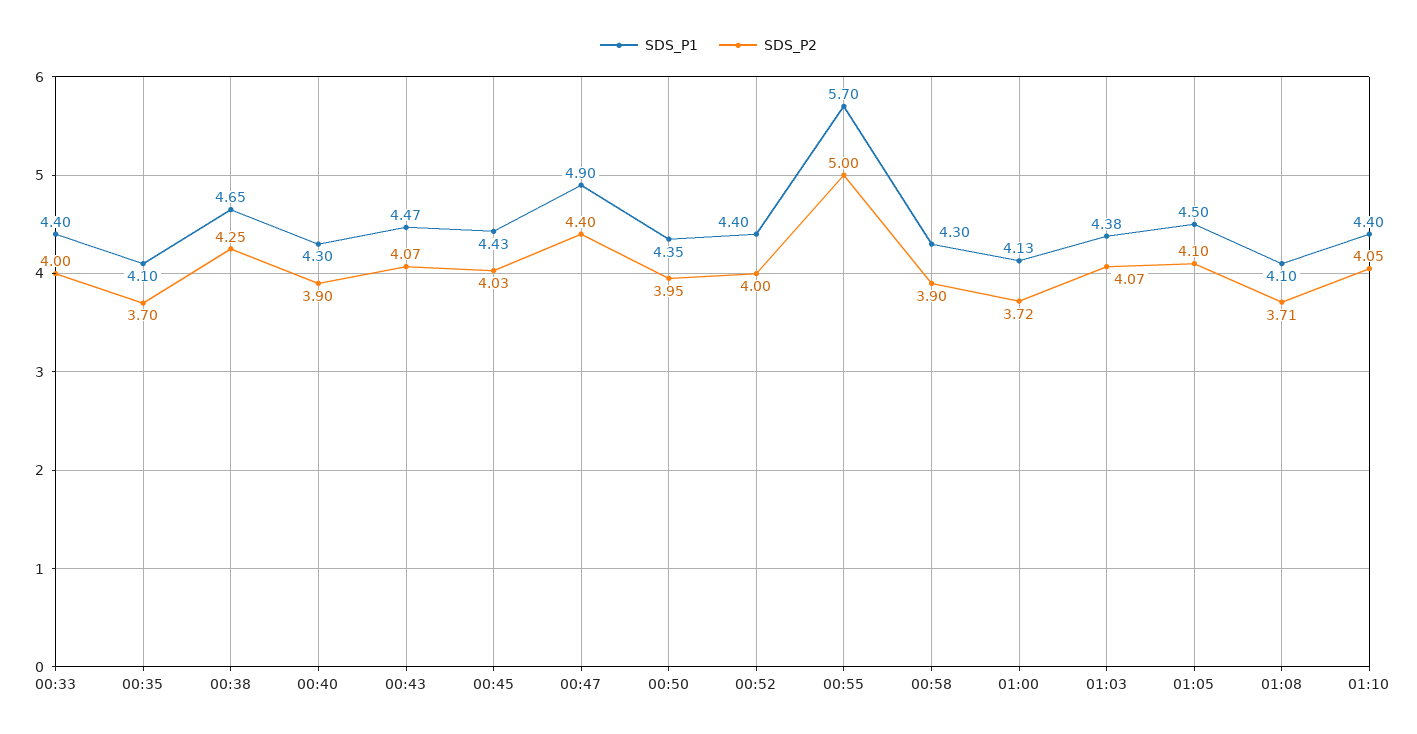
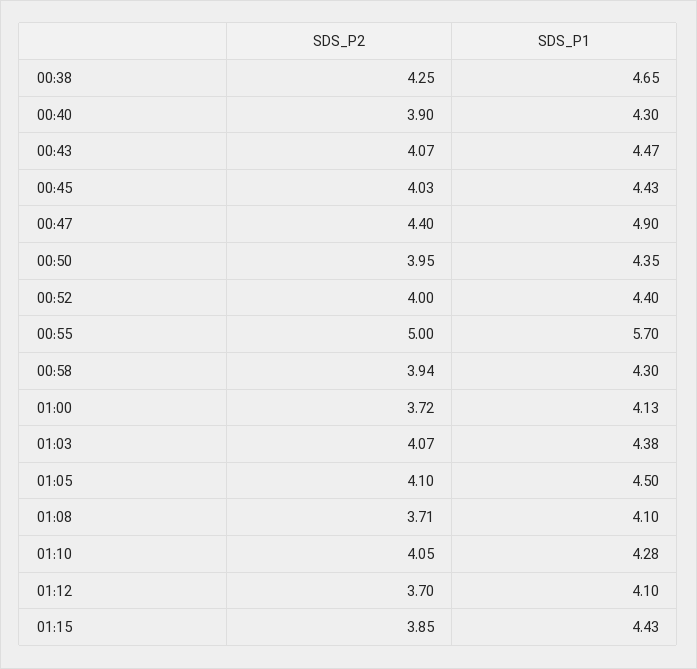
SDS_P1, 00:33: 4.4 -> none
SDS_P2, 00:33: 4 -> none
SDS_P1, 00:35: 4.1 -> none
SDS_P2, 00:35: 3.7 -> none
SDS_P2, 00:58: 3.9 -> 3.94
SDS_P1, 01:10: 4.4 -> 4.28
SDS_P2, 01:12: none -> 3.7
SDS_P1, 01:12: none -> 4.1
SDS_P2, 01:15: none -> 3.85
SDS_P1, 01:15: none -> 4.43

